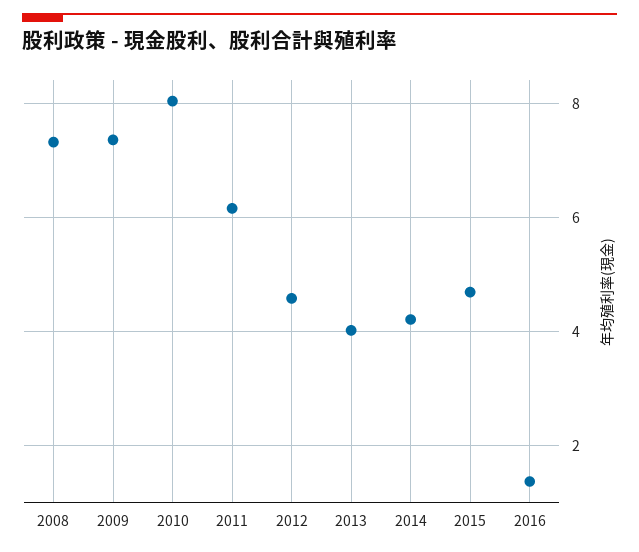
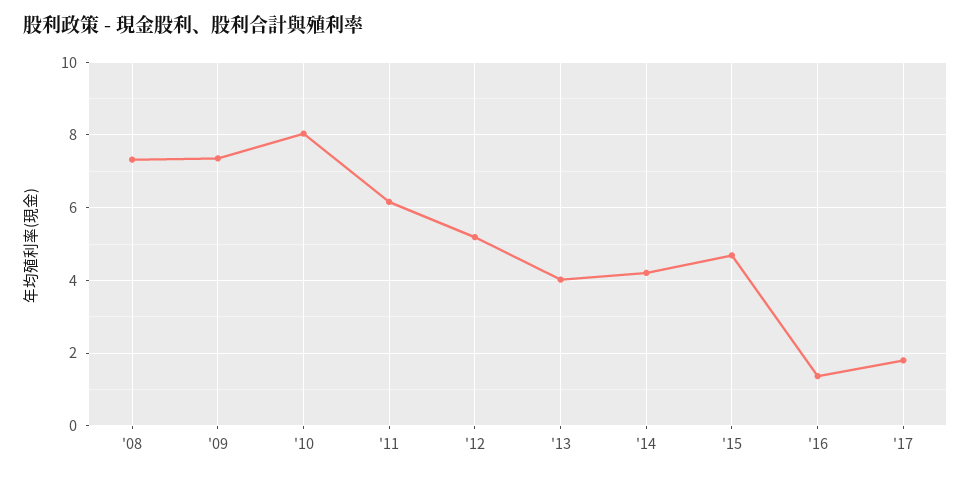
2012: 4.6 -> 5.2
'17: none -> 1.8

